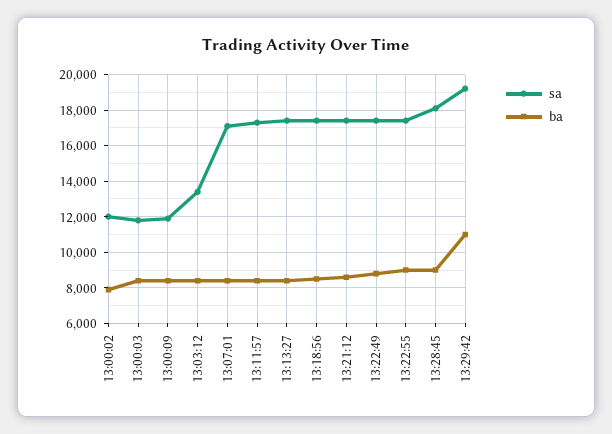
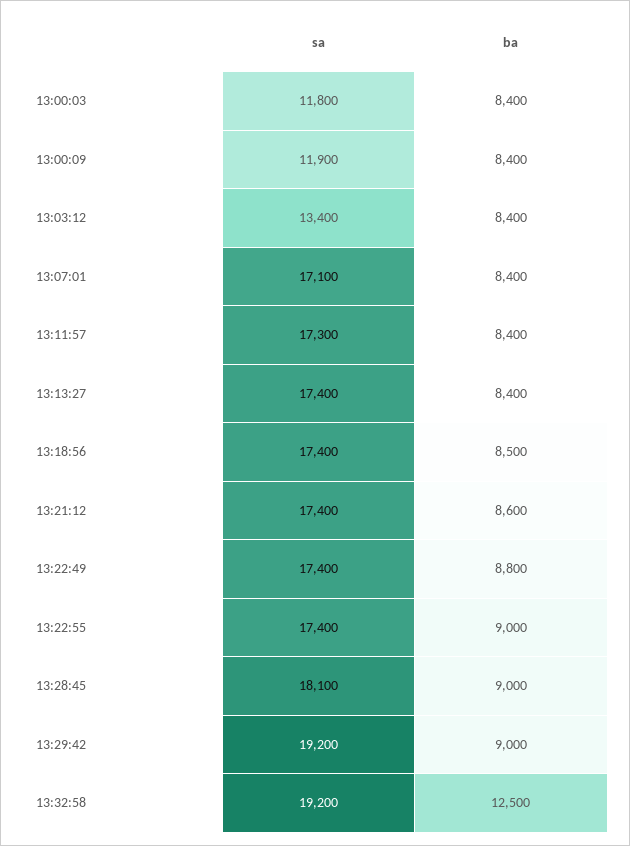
sa, 13:00:02: 12000 -> none
ba, 13:00:02: 8000 -> none
ba, 13:29:42: 11000 -> 9000
sa, 13:32:58: none -> 19200
ba, 13:32:58: none -> 12500

